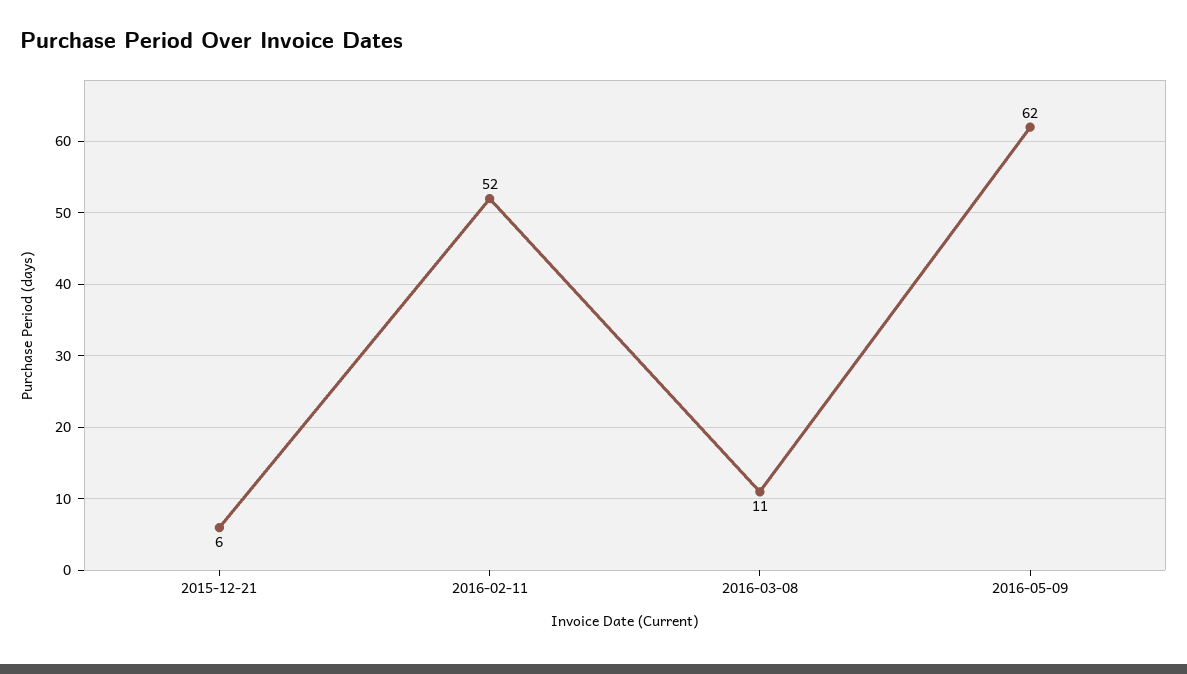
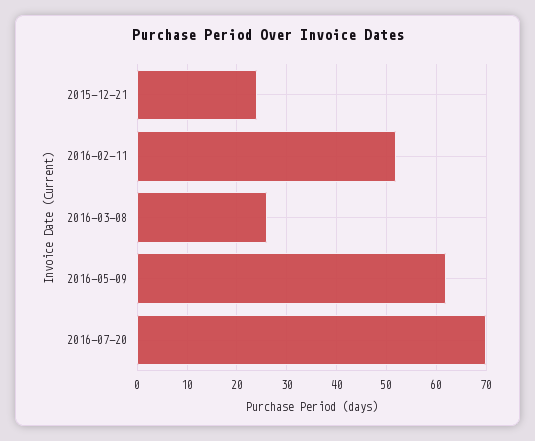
2015-12-21: 6 -> 25
2016-03-08: 11 -> 25
2016-07-20: none -> 70

